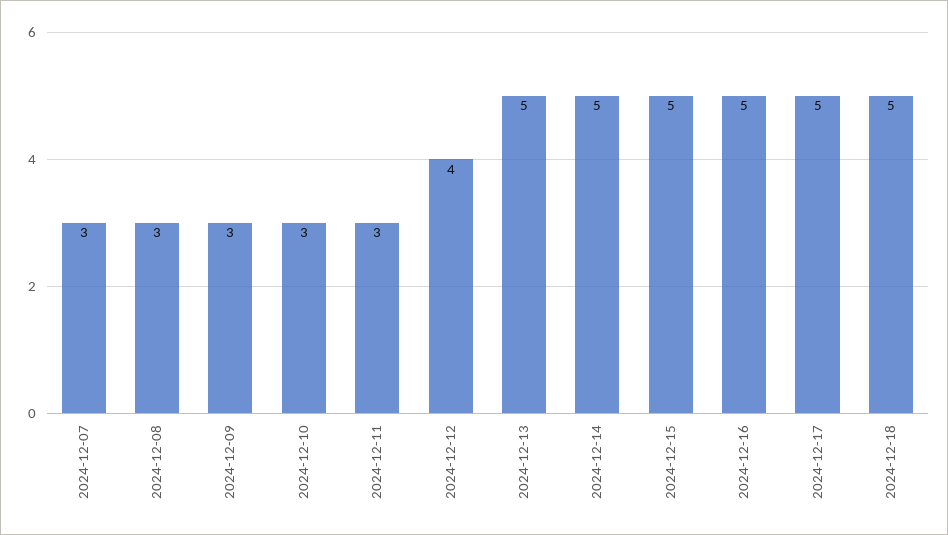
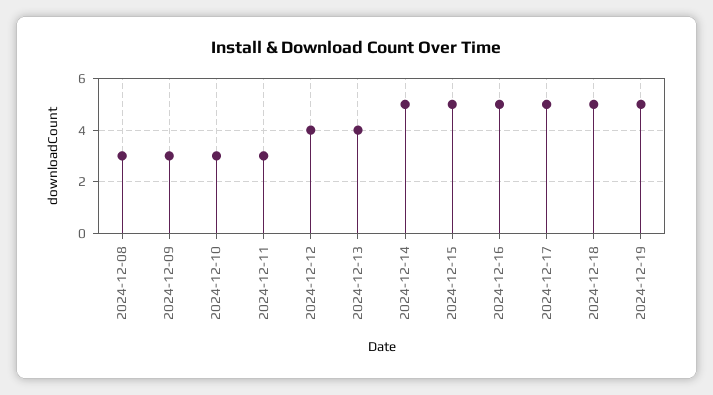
2024-12-07: 3 -> none
2024-12-13: 5 -> 4
2024-12-19: none -> 5

